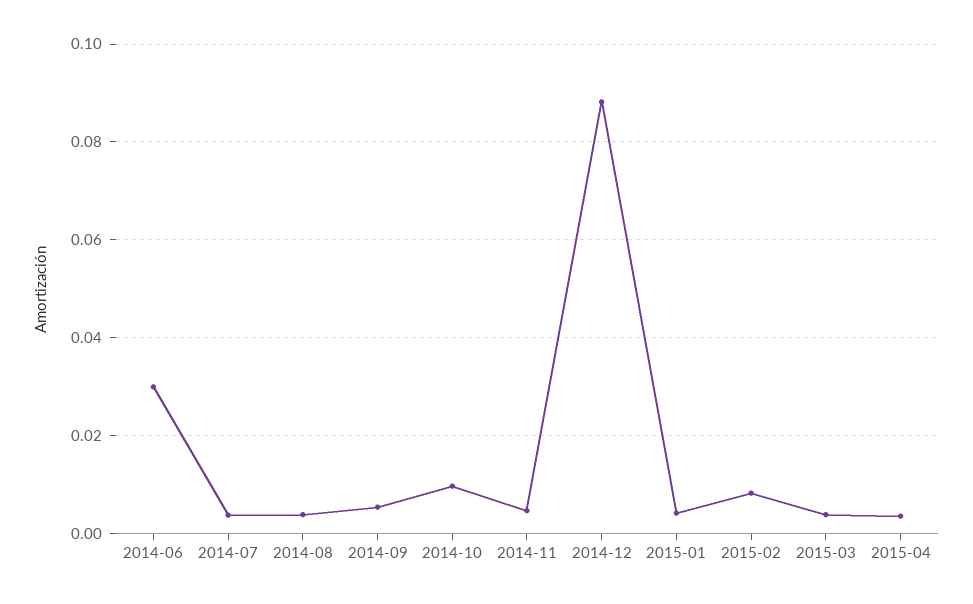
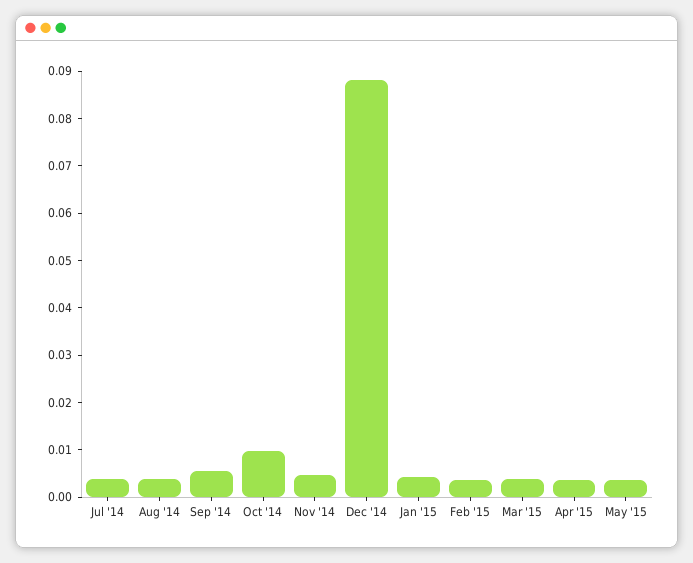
2014-06: 0.03 -> none
2015-02: 0.008 -> 0.004
May '15: none -> 0.004

